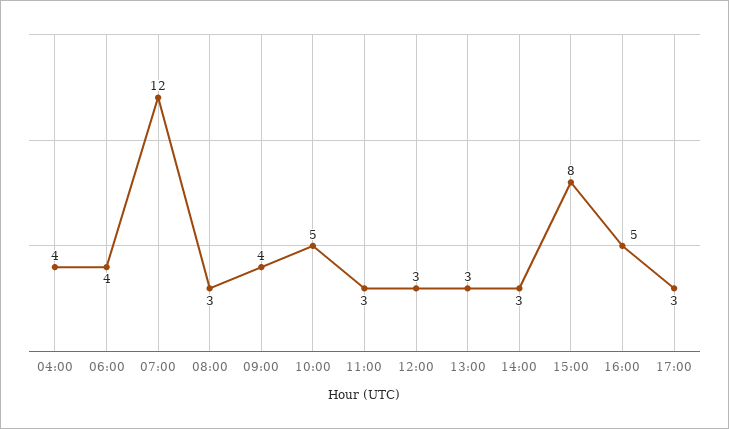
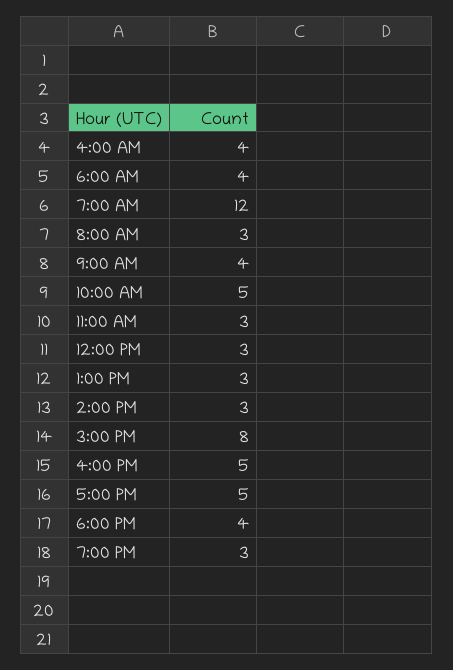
17:00: 3 -> 5
6:00 PM: none -> 4
7:00 PM: none -> 3

